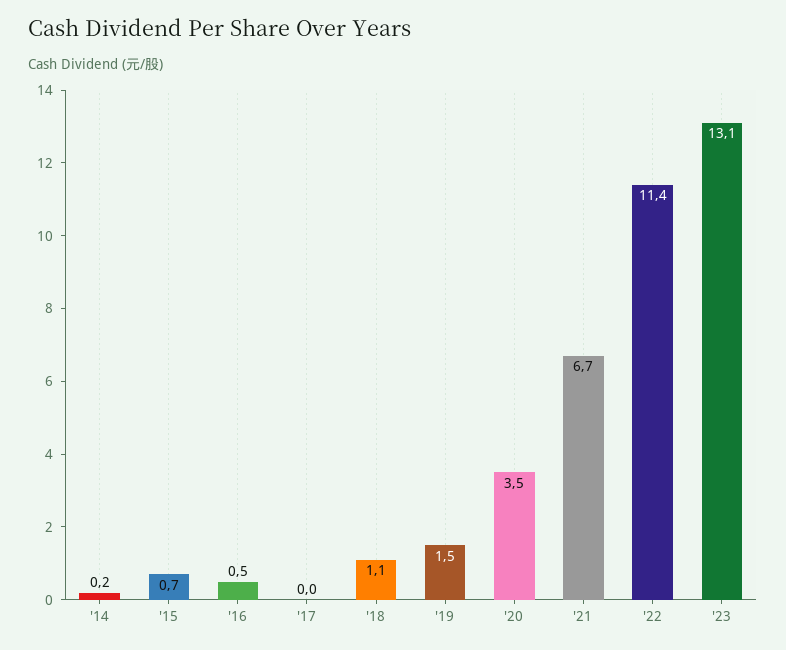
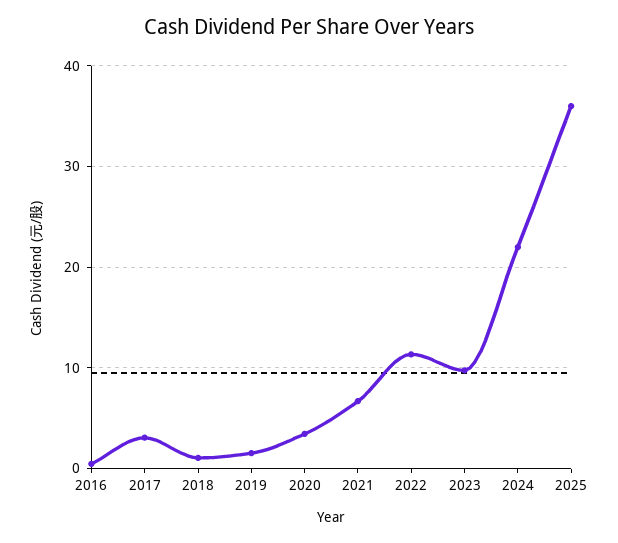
'14: 0.2 -> none
'15: 0.7 -> none
'17: 0 -> 3
'23: 13.1 -> 10
2024: none -> 22
2025: none -> 36

